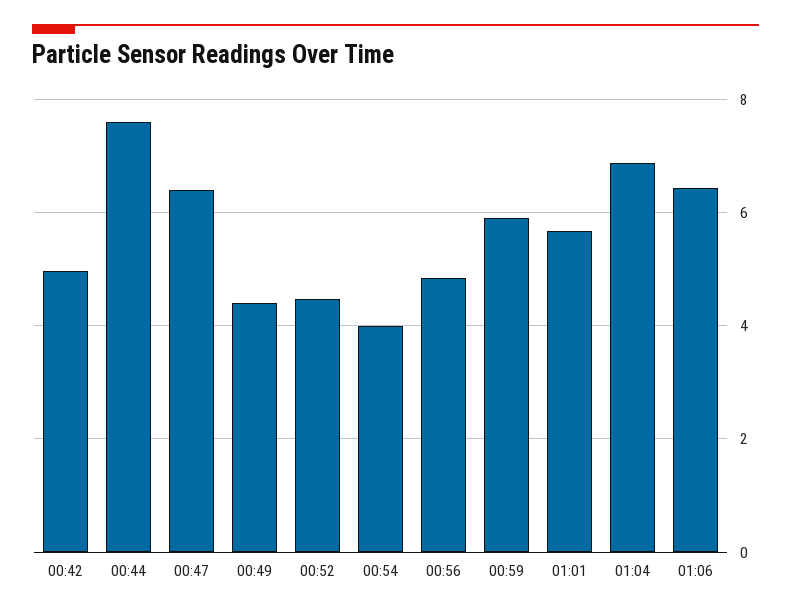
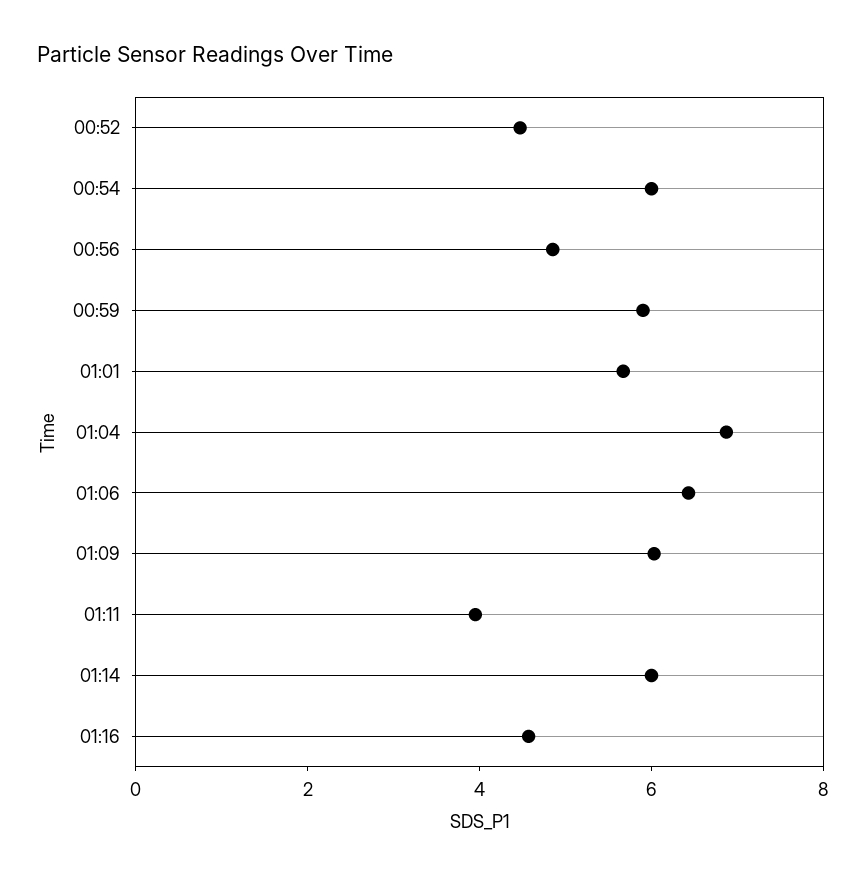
00:42: 5 -> none
00:44: 7.6 -> none
00:47: 6.4 -> none
00:49: 4.4 -> none
00:54: 4 -> 6
01:09: none -> 6
01:11: none -> 4
01:14: none -> 6
01:16: none -> 4.5

